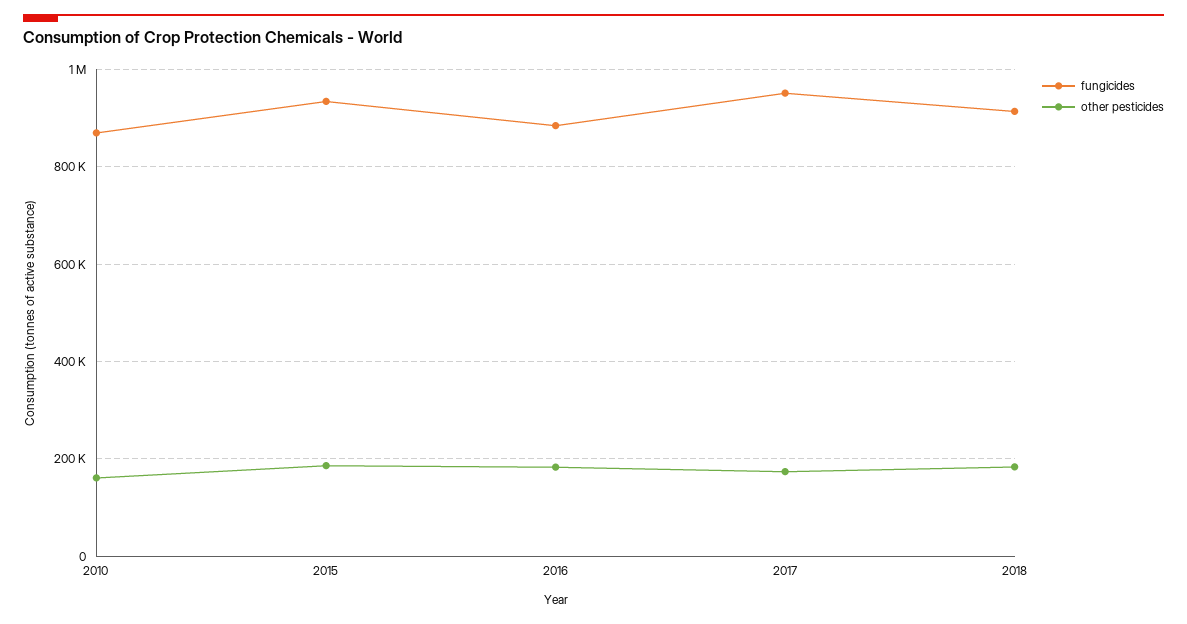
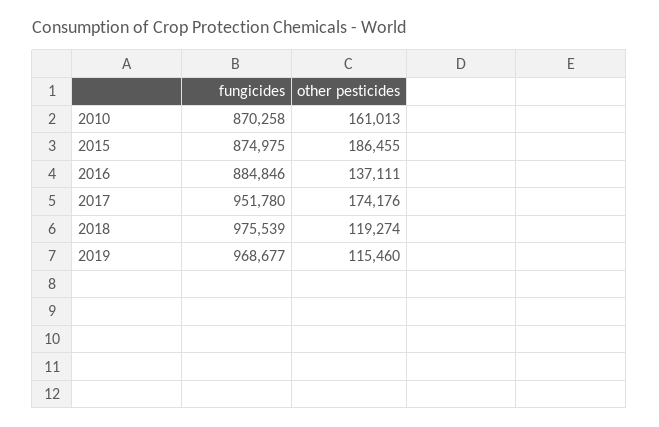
fungicides, 2015: 940000 -> 874975
other pesticides, 2016: 180000 -> 137111
fungicides, 2018: 920000 -> 975539
other pesticides, 2018: 180000 -> 119274
fungicides, 2019: none -> 968677
other pesticides, 2019: none -> 115460

